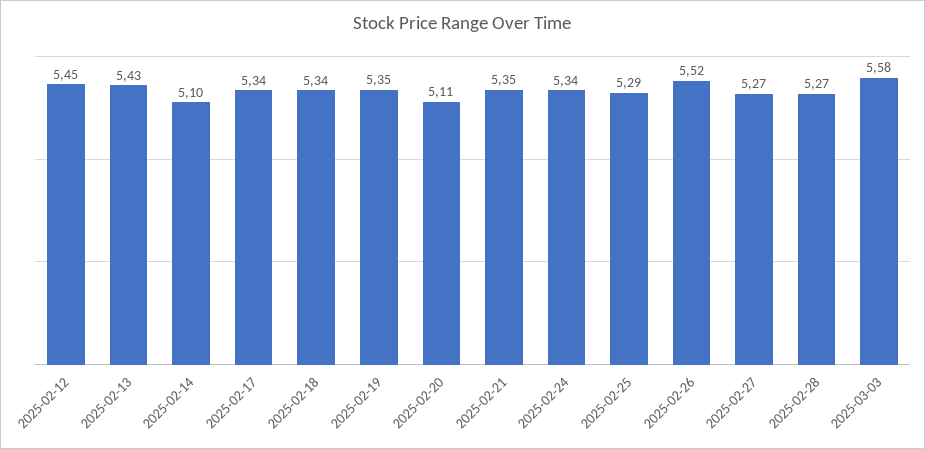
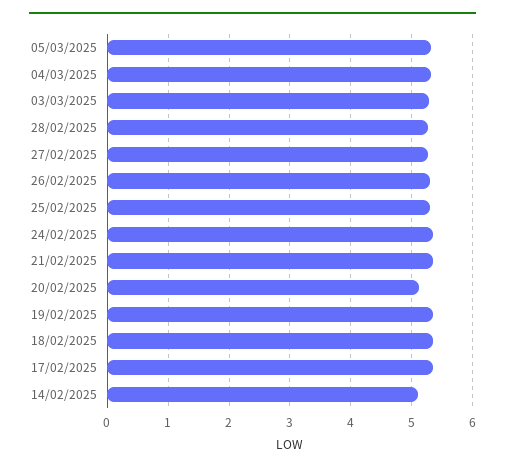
2025-02-12: 5.45 -> none
2025-02-13: 5.43 -> none
2025-02-26: 5.52 -> 5.3
2025-03-03: 5.58 -> 5.3
05/03/2025: none -> 5.3
04/03/2025: none -> 5.3

